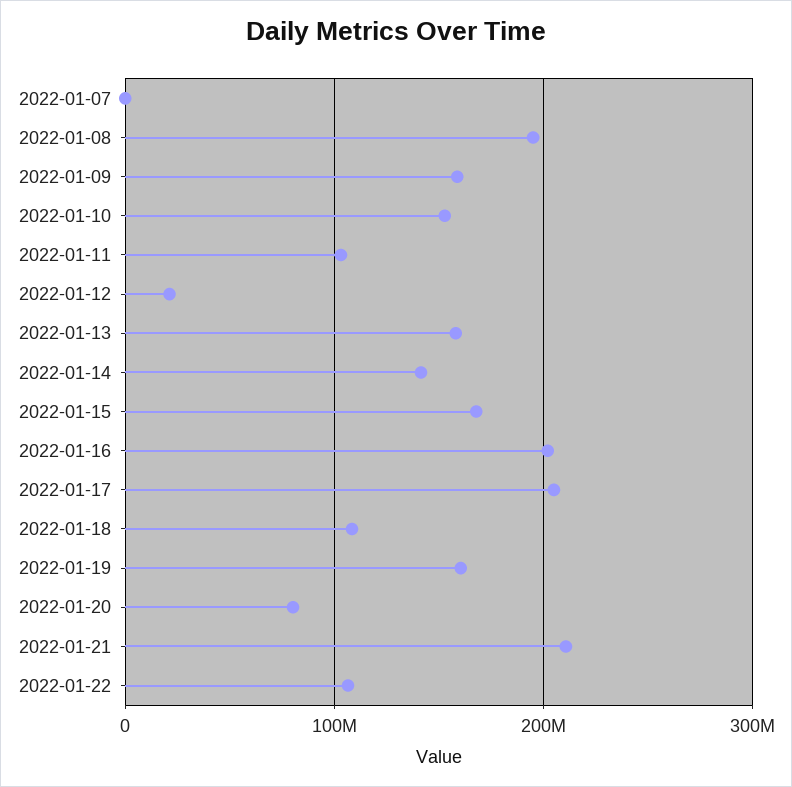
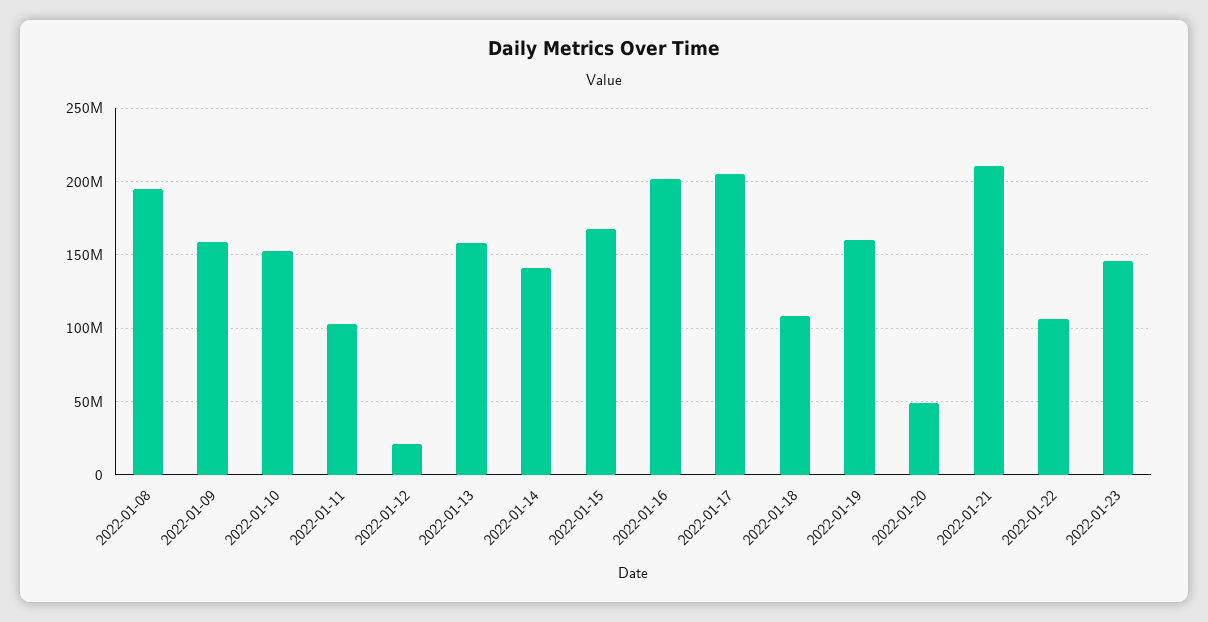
2022-01-07: 0 -> none
2022-01-20: 80000000 -> 50000000
2022-01-23: none -> 145000000

